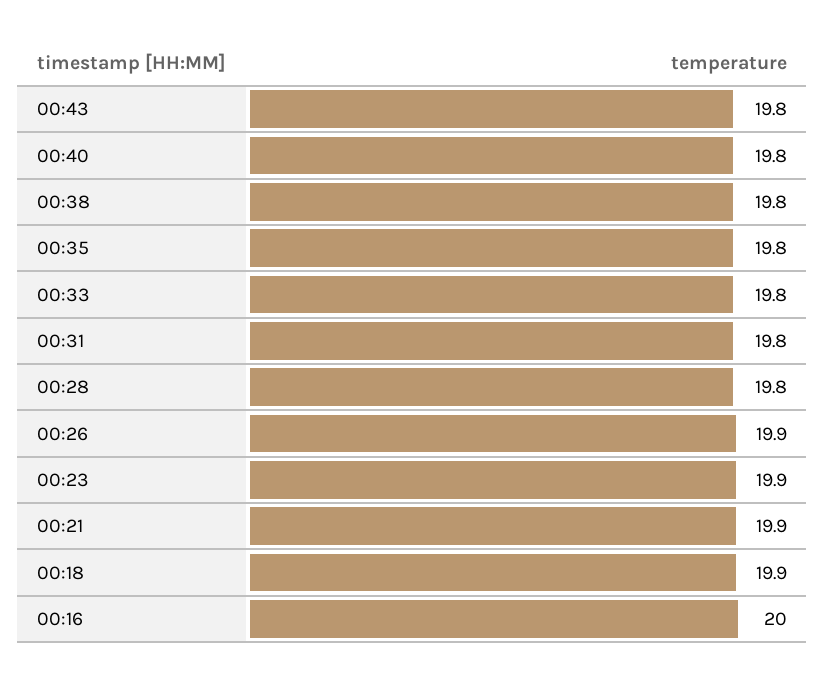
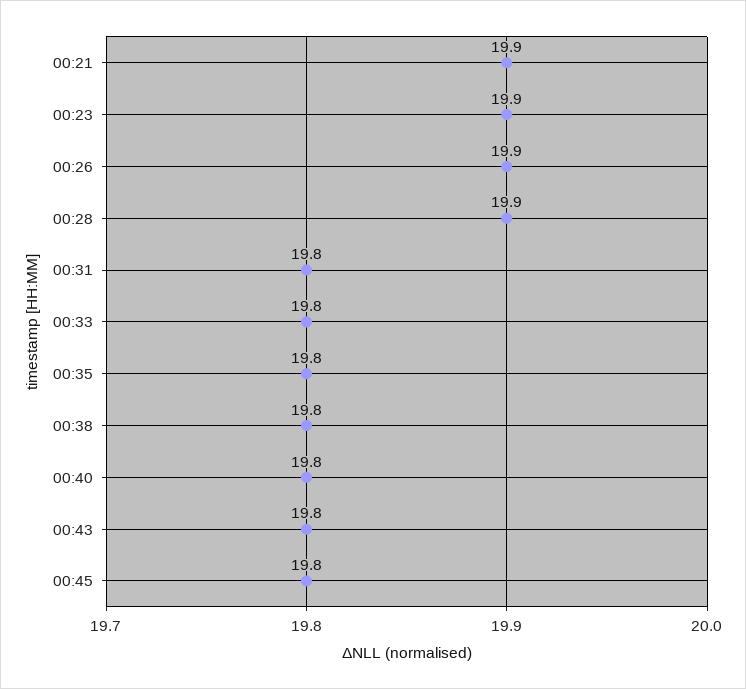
00:28: 19.8 -> 19.9
00:18: 19.9 -> none
00:16: 20 -> none
00:45: none -> 19.8

